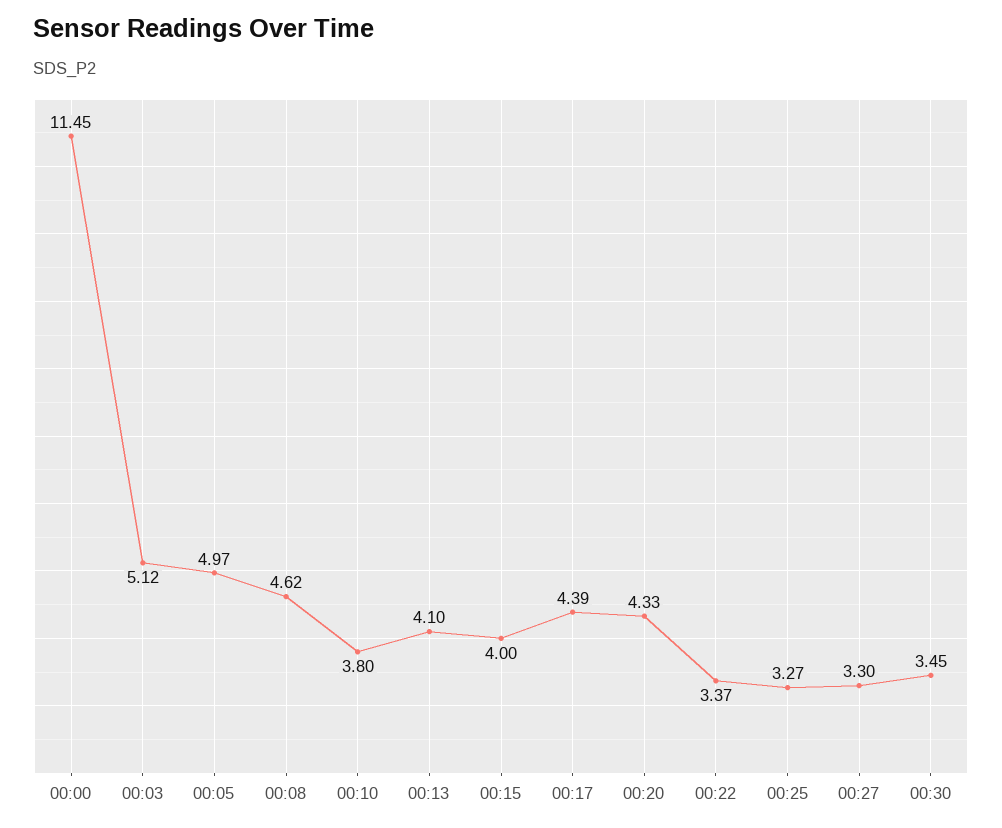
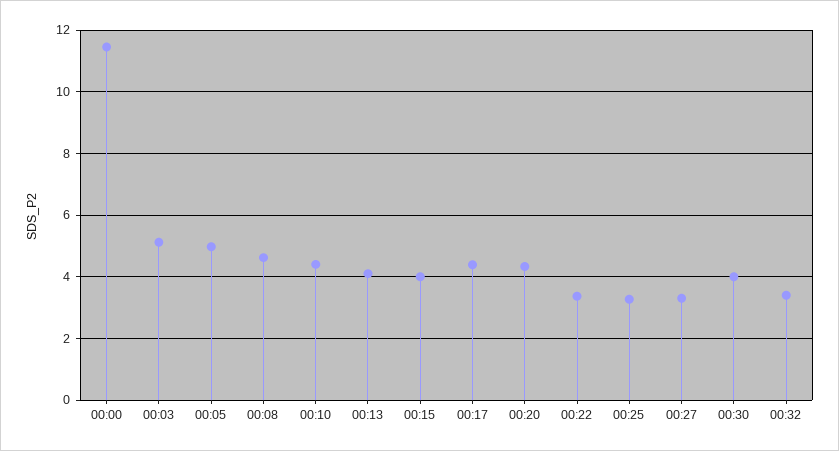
00:10: 3.8 -> 4.4
00:30: 3.45 -> 4
00:32: none -> 3.4

